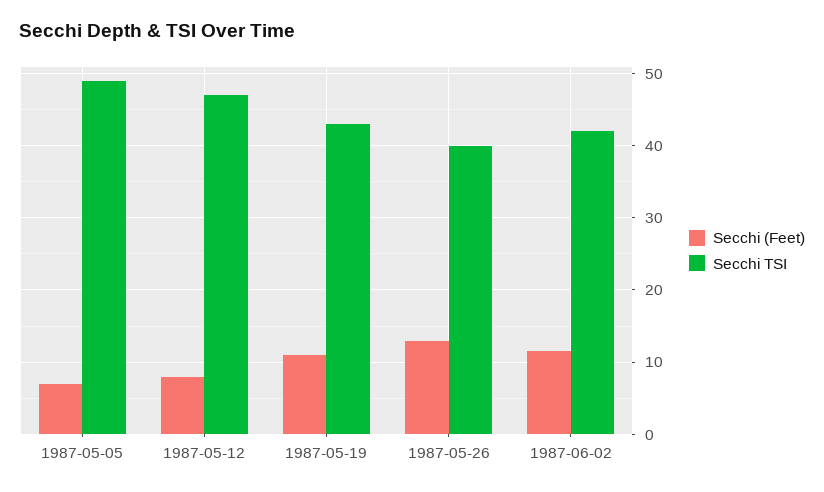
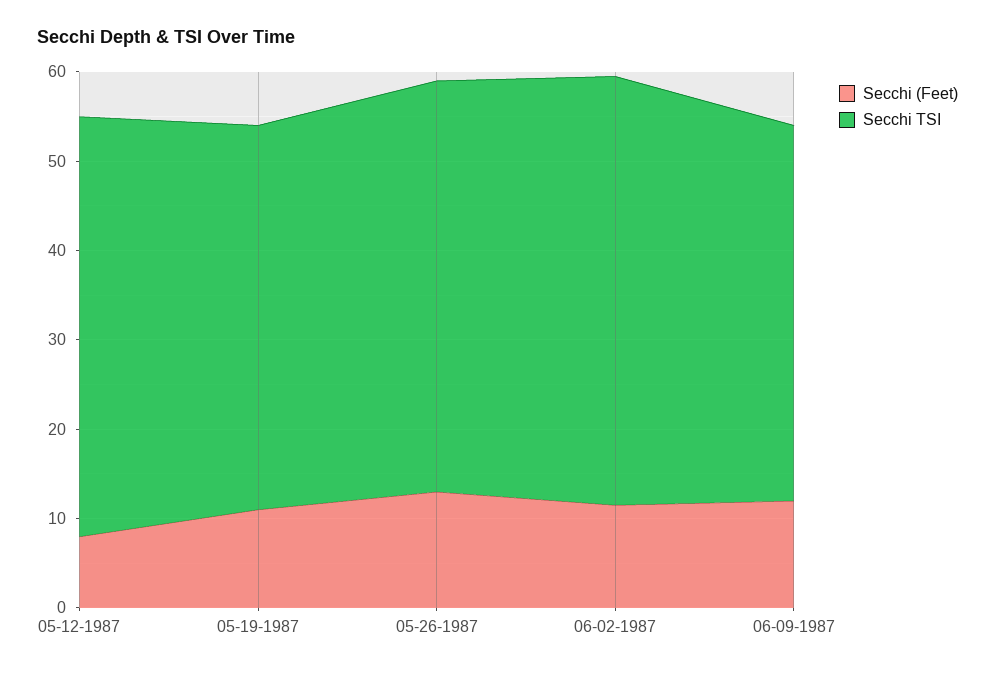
Secchi (Feet), 1987-05-05: 7 -> none
Secchi TSI, 1987-05-05: 49 -> none
Secchi TSI, 1987-05-26: 40 -> 46
Secchi TSI, 1987-06-02: 42 -> 48
Secchi (Feet), 06-09-1987: none -> 12
Secchi TSI, 06-09-1987: none -> 42

